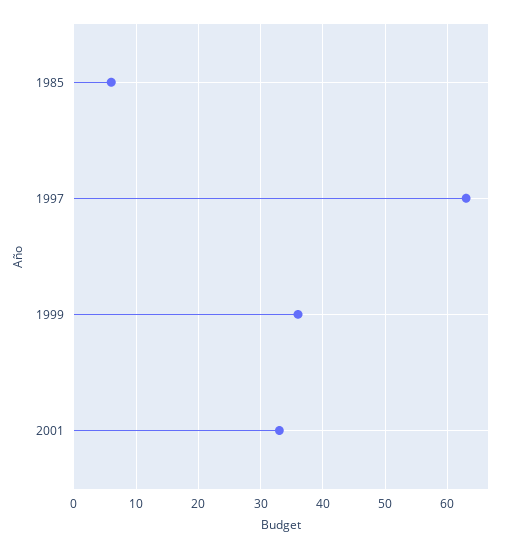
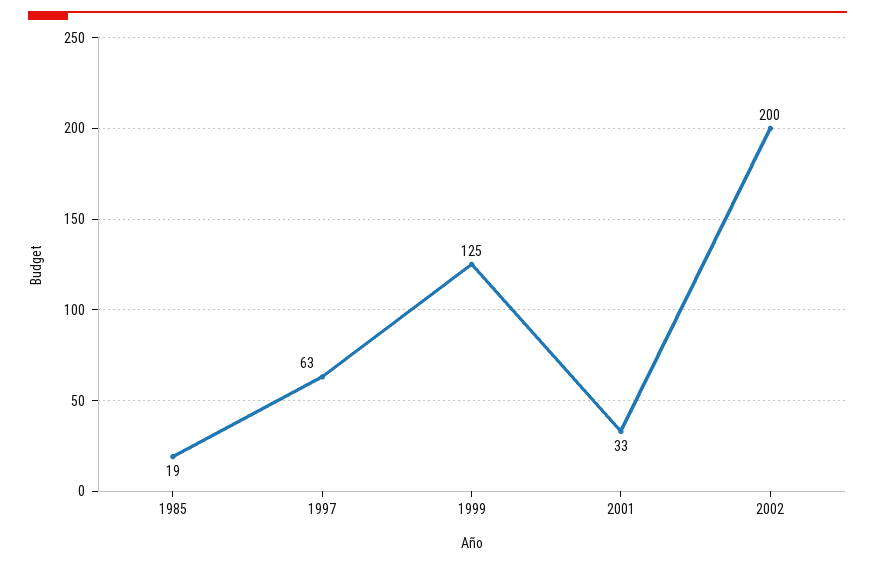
1985: 6 -> 19
1999: 36 -> 125
2002: none -> 200

